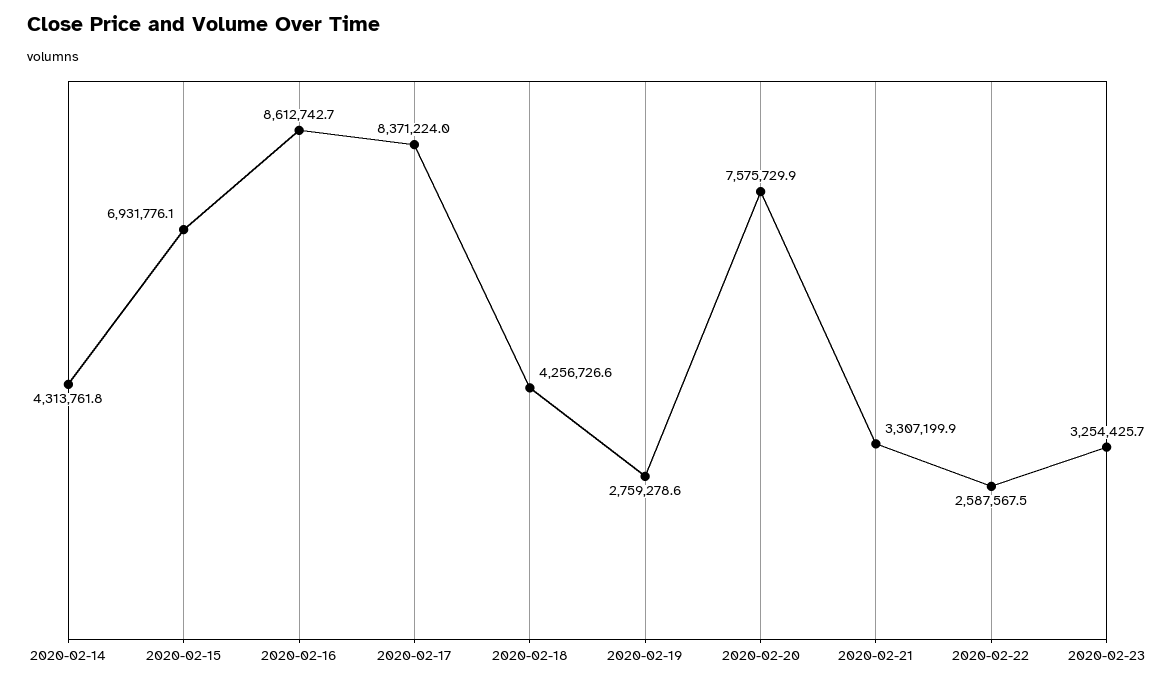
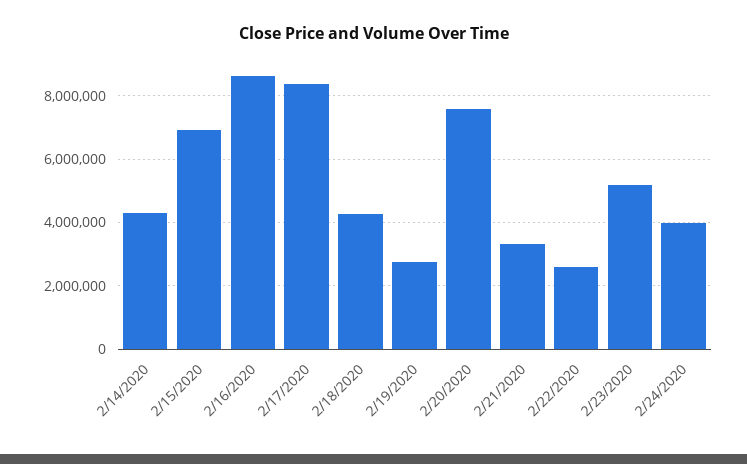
2020-02-23: 3254425.7 -> 5200000
2/24/2020: none -> 4000000

